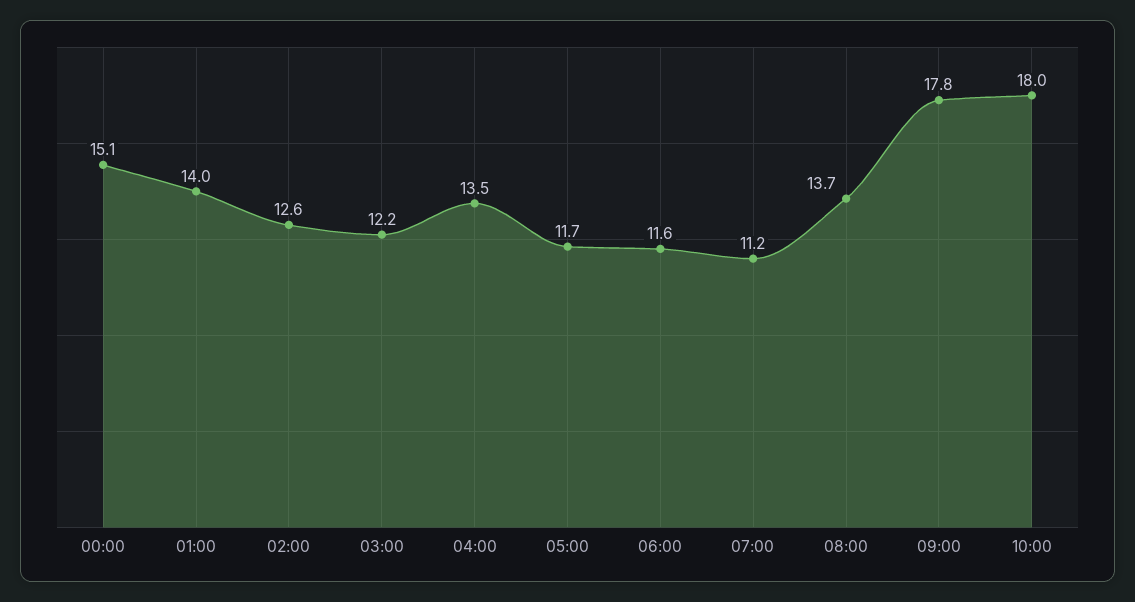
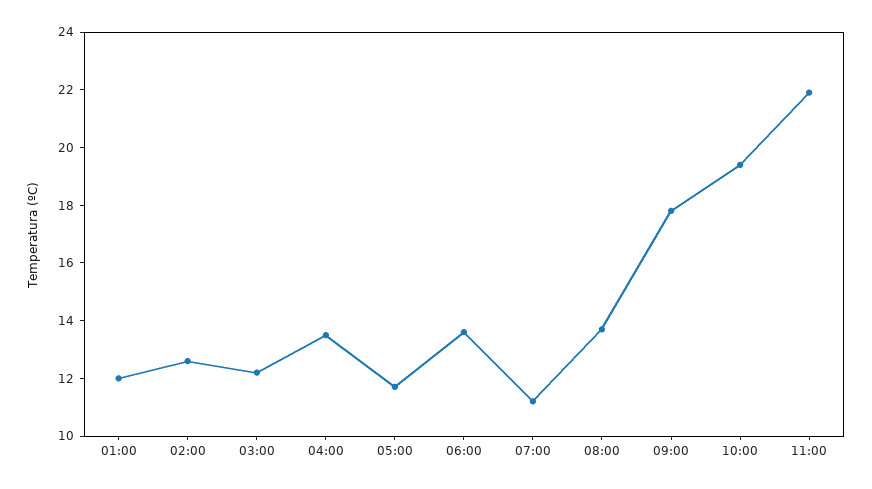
00:00: 15.1 -> none
01:00: 14 -> 12
06:00: 11.6 -> 13.5
10:00: 18 -> 19.5
11:00: none -> 22

